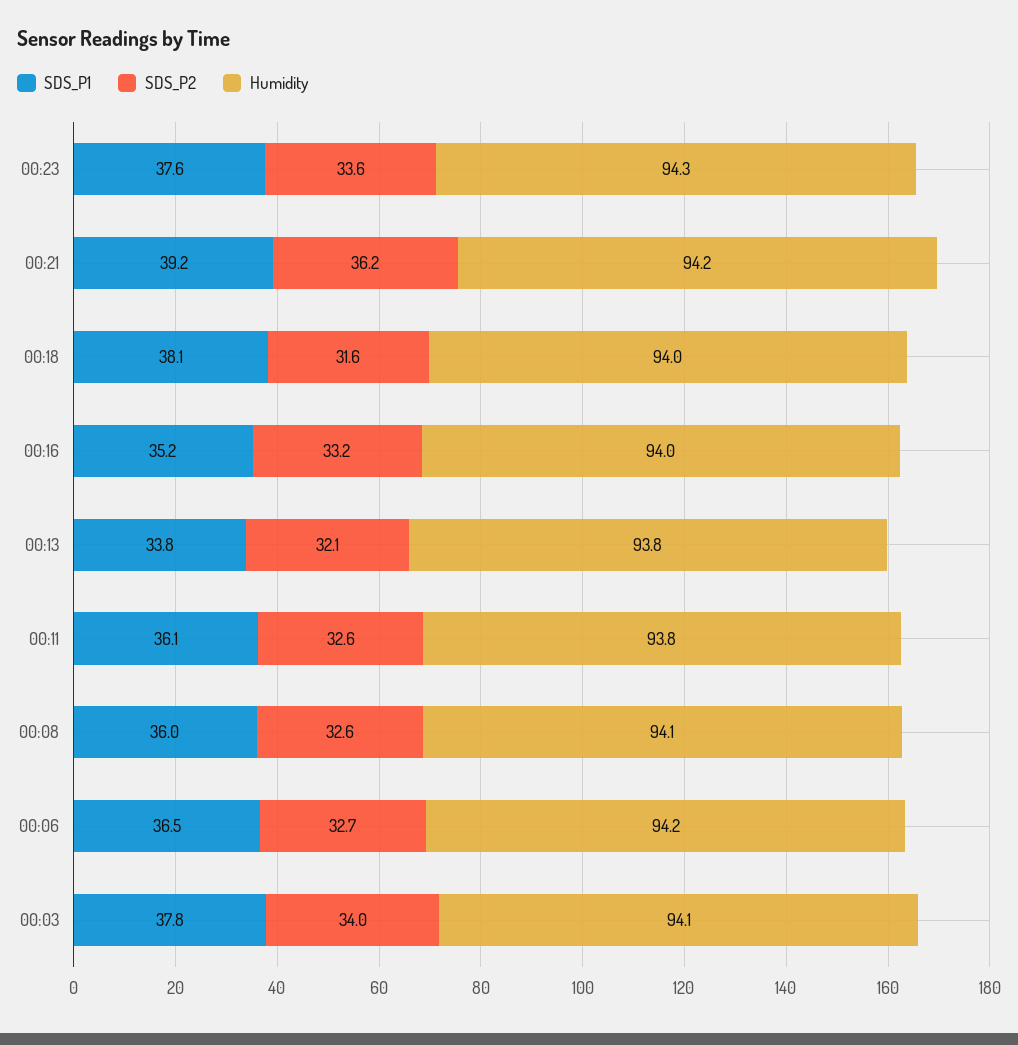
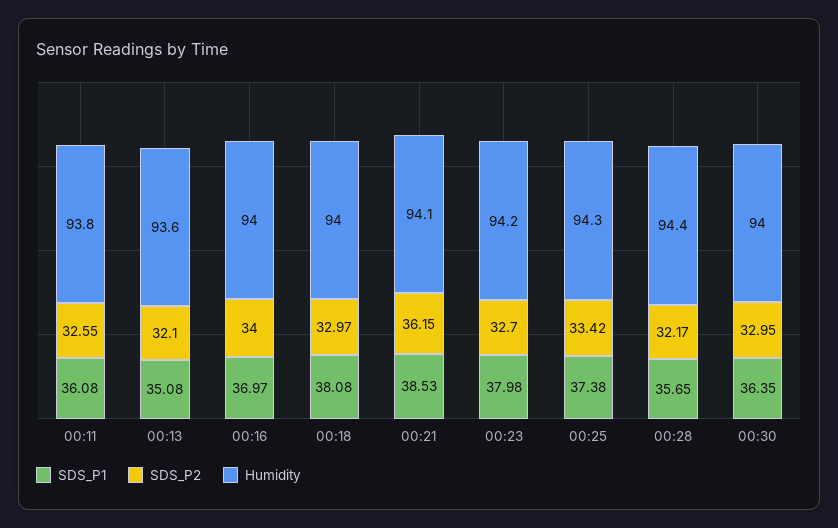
SDS_P1, 00:23: 37.6 -> 37.98
SDS_P2, 00:23: 33.6 -> 32.7
Humidity, 00:23: 94.3 -> 94.2
SDS_P1, 00:21: 39.2 -> 38.53
Humidity, 00:21: 94.2 -> 94.1
SDS_P2, 00:18: 31.6 -> 32.97
SDS_P1, 00:16: 35.2 -> 36.97
SDS_P2, 00:16: 33.2 -> 34
SDS_P1, 00:13: 33.8 -> 35.08
Humidity, 00:13: 93.8 -> 93.6
SDS_P1, 00:08: 36 -> none
SDS_P2, 00:08: 32.6 -> none
Humidity, 00:08: 94.1 -> none
SDS_P1, 00:06: 36.5 -> none
SDS_P2, 00:06: 32.7 -> none
Humidity, 00:06: 94.2 -> none
SDS_P1, 00:03: 37.8 -> none
SDS_P2, 00:03: 34 -> none
Humidity, 00:03: 94.1 -> none
SDS_P1, 00:25: none -> 37.38
SDS_P2, 00:25: none -> 33.42
Humidity, 00:25: none -> 94.3
SDS_P1, 00:28: none -> 35.65
SDS_P2, 00:28: none -> 32.17
Humidity, 00:28: none -> 94.4
SDS_P1, 00:30: none -> 36.35
SDS_P2, 00:30: none -> 32.95
Humidity, 00:30: none -> 94

